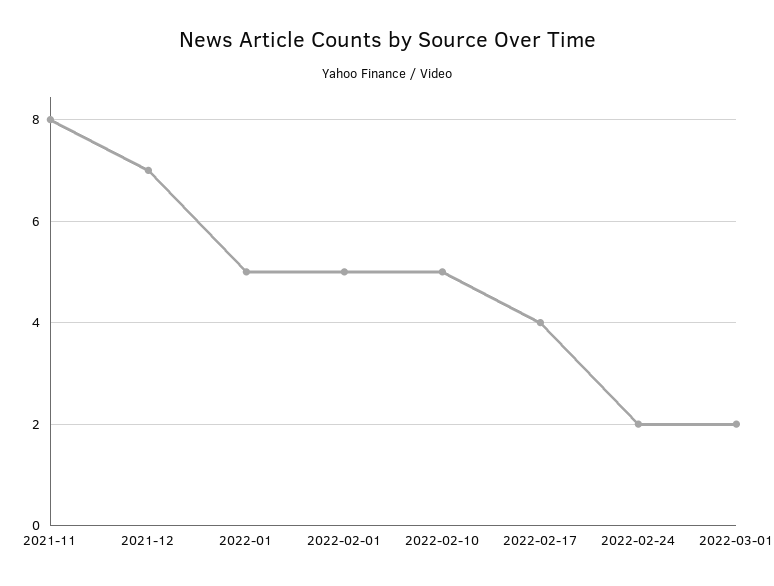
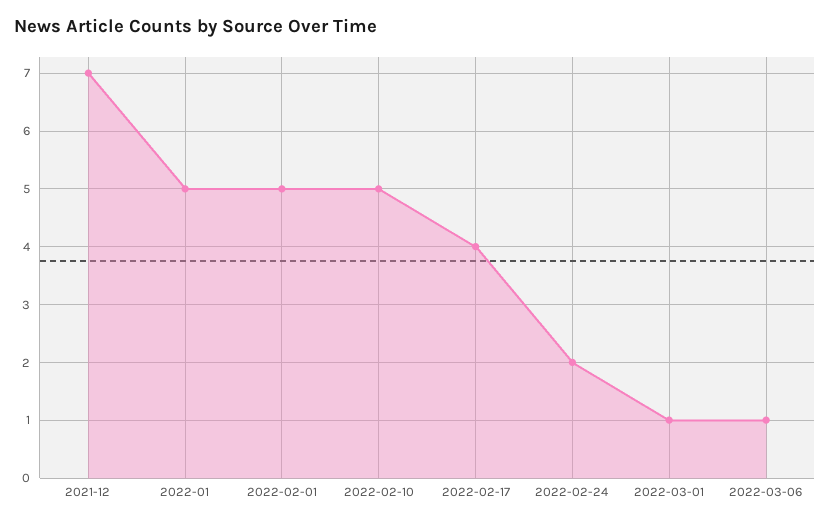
2021-11: 8 -> none
2022-03-01: 2 -> 1
2022-03-06: none -> 1

